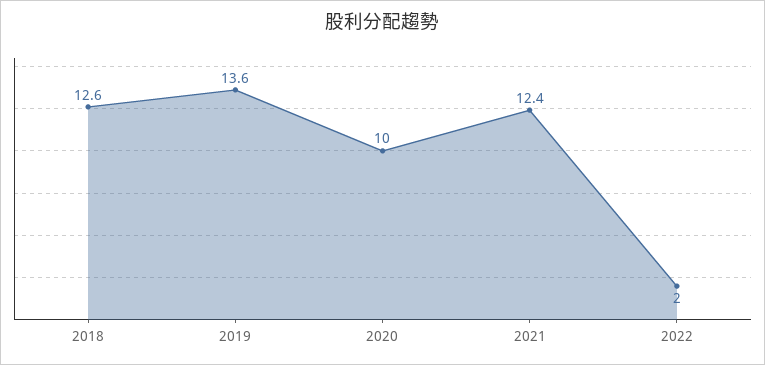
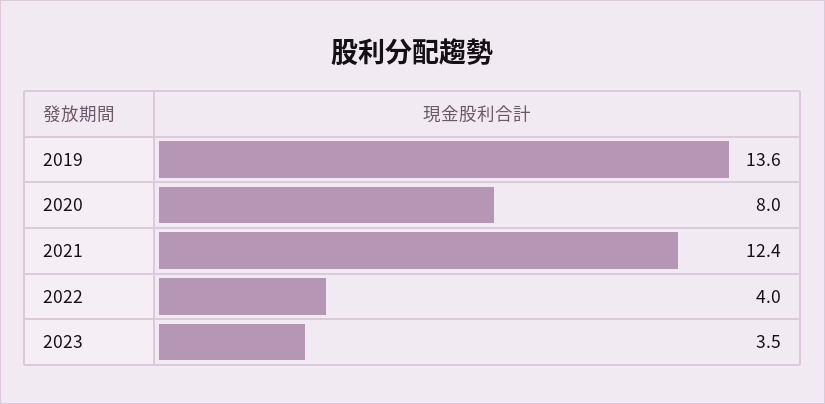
2018: 12.6 -> none
2020: 10 -> 8
2022: 2 -> 4
2023: none -> 3.5

